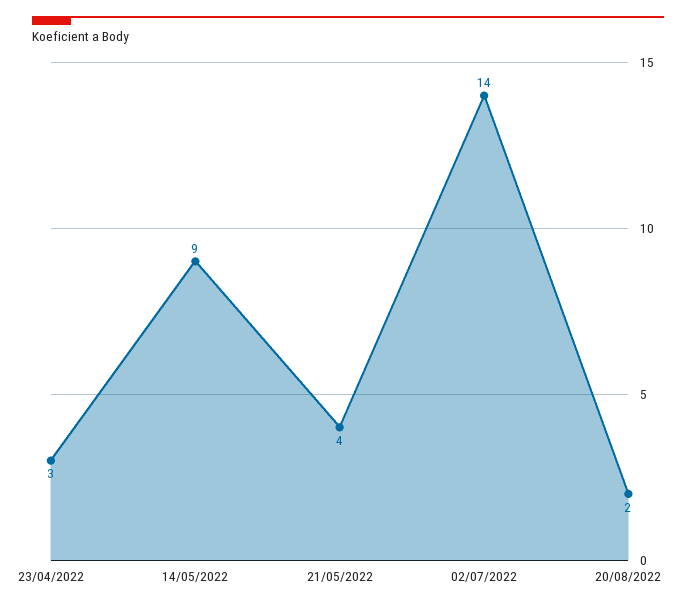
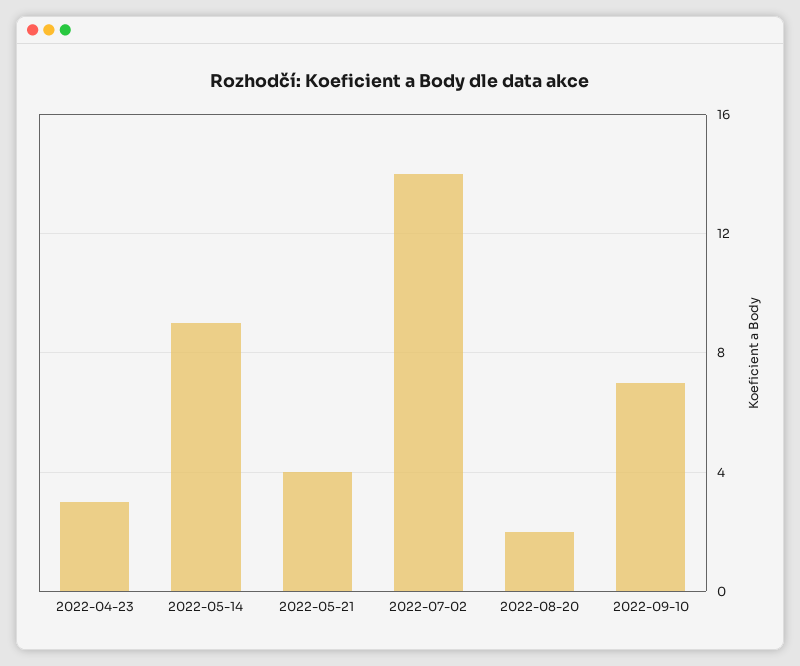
2022-09-10: none -> 7

